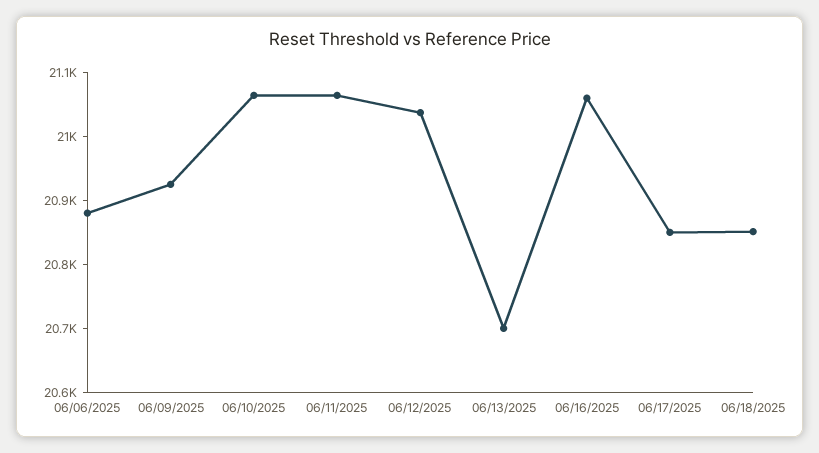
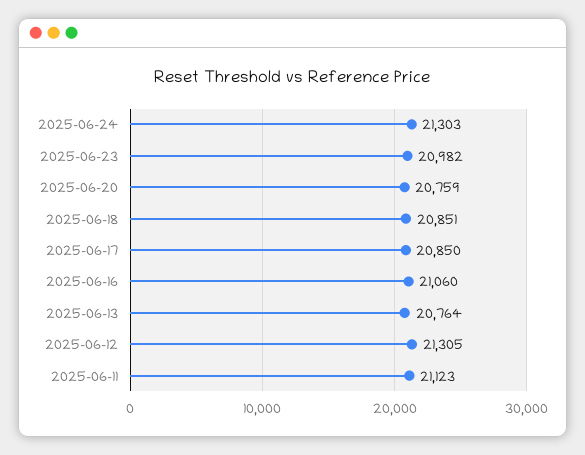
06/06/2025: 20880 -> none
06/09/2025: 20920 -> none
06/10/2025: 21060 -> none
06/11/2025: 21060 -> 21123
06/12/2025: 21040 -> 21305
06/13/2025: 20700 -> 20764
2025-06-24: none -> 21303
2025-06-23: none -> 20982
2025-06-20: none -> 20759

